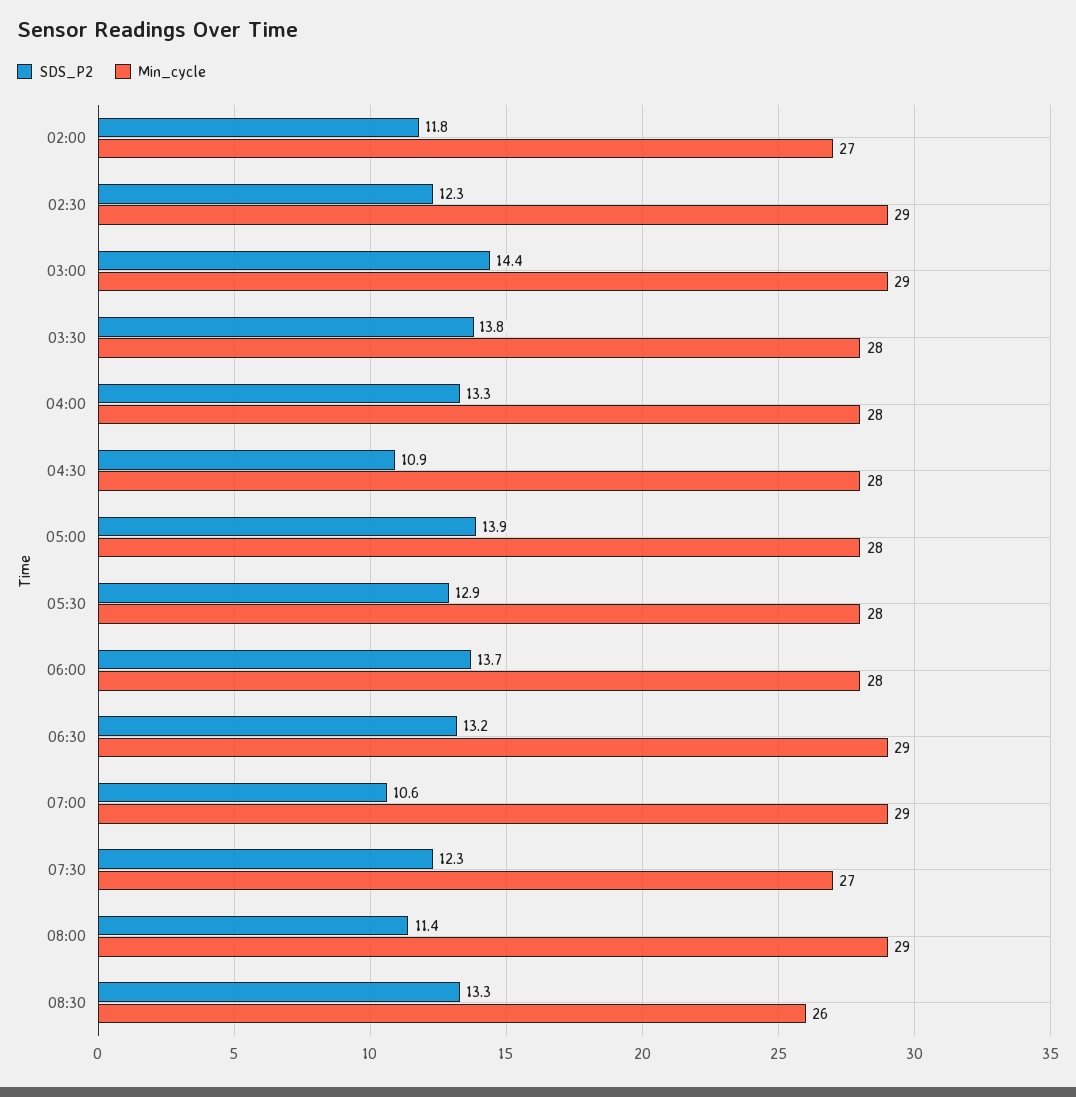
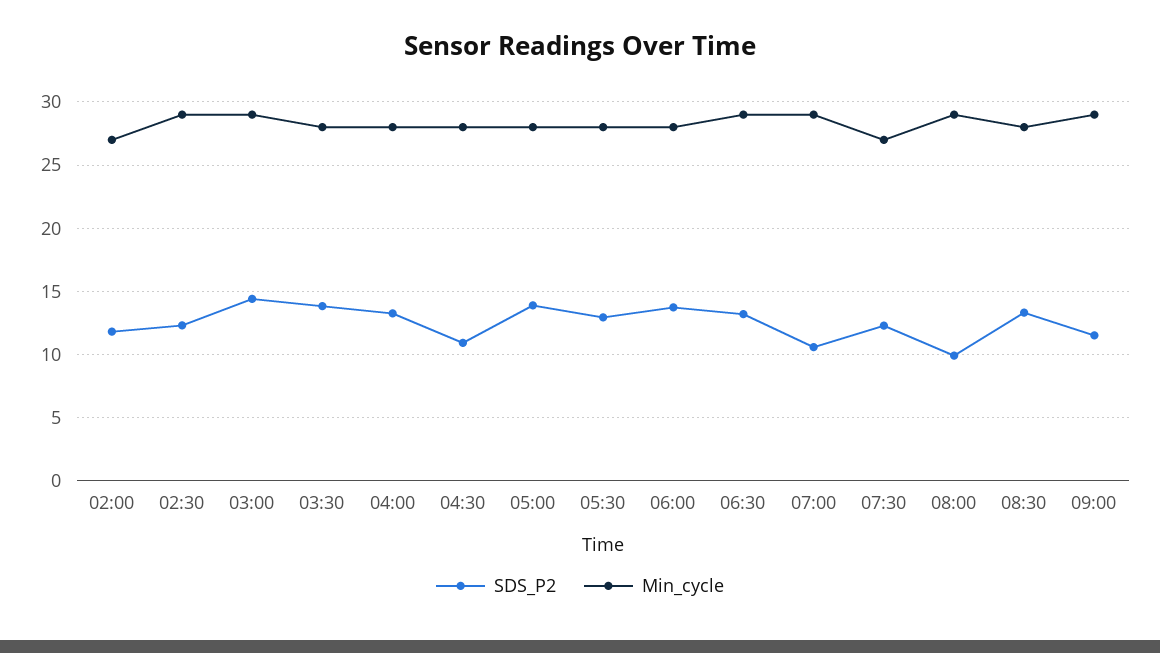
SDS_P2, 08:00: 11.4 -> 10
Min_cycle, 08:30: 26 -> 28
SDS_P2, 09:00: none -> 11.5
Min_cycle, 09:00: none -> 29

